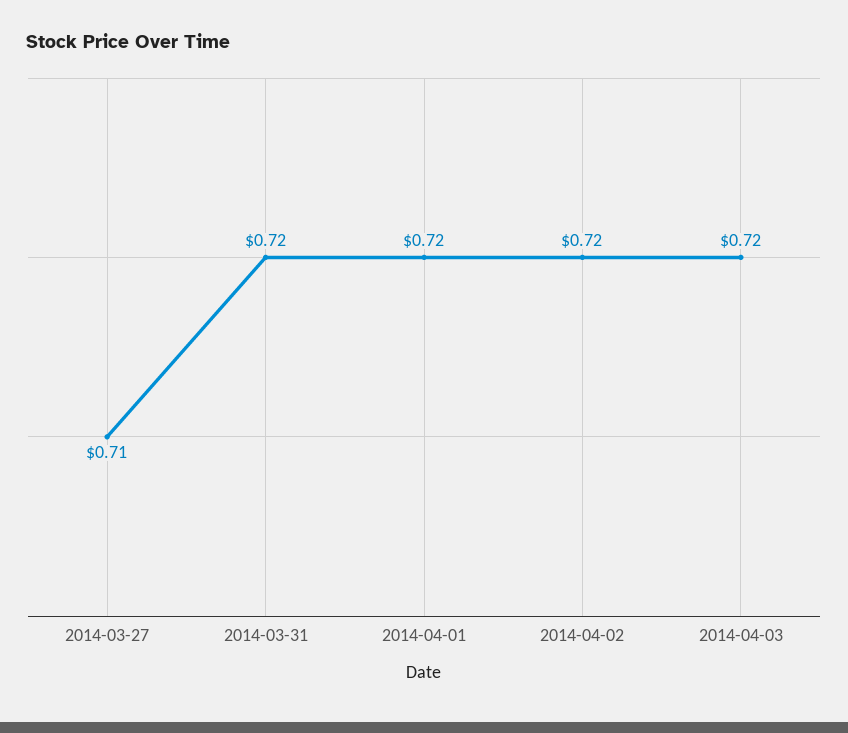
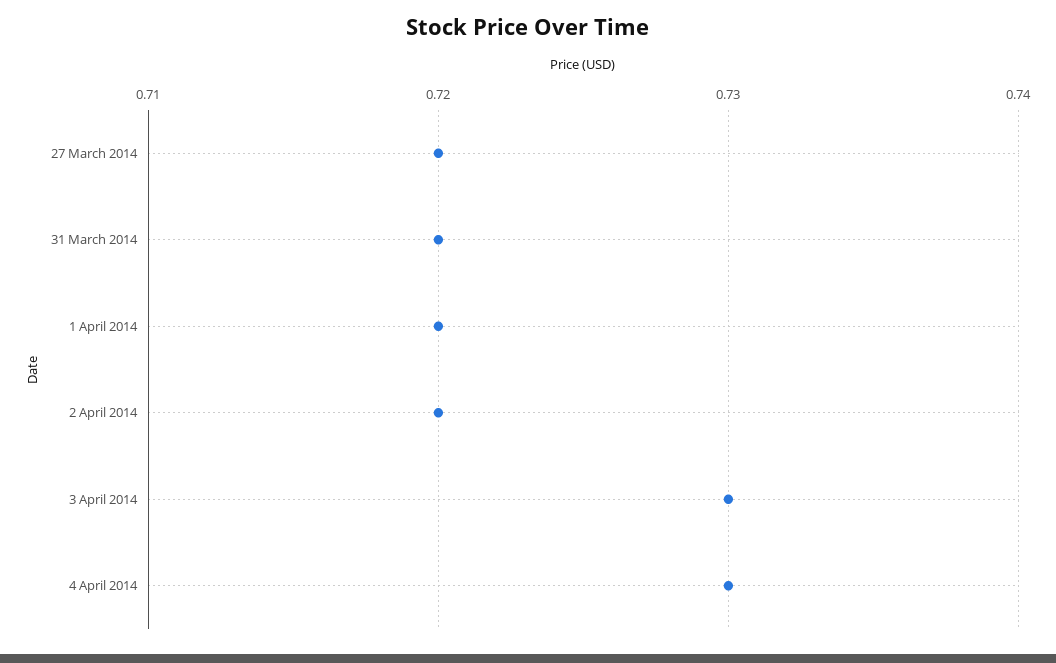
2014-03-27: 0.71 -> 0.72
2014-04-03: 0.72 -> 0.73
4 April 2014: none -> 0.73

